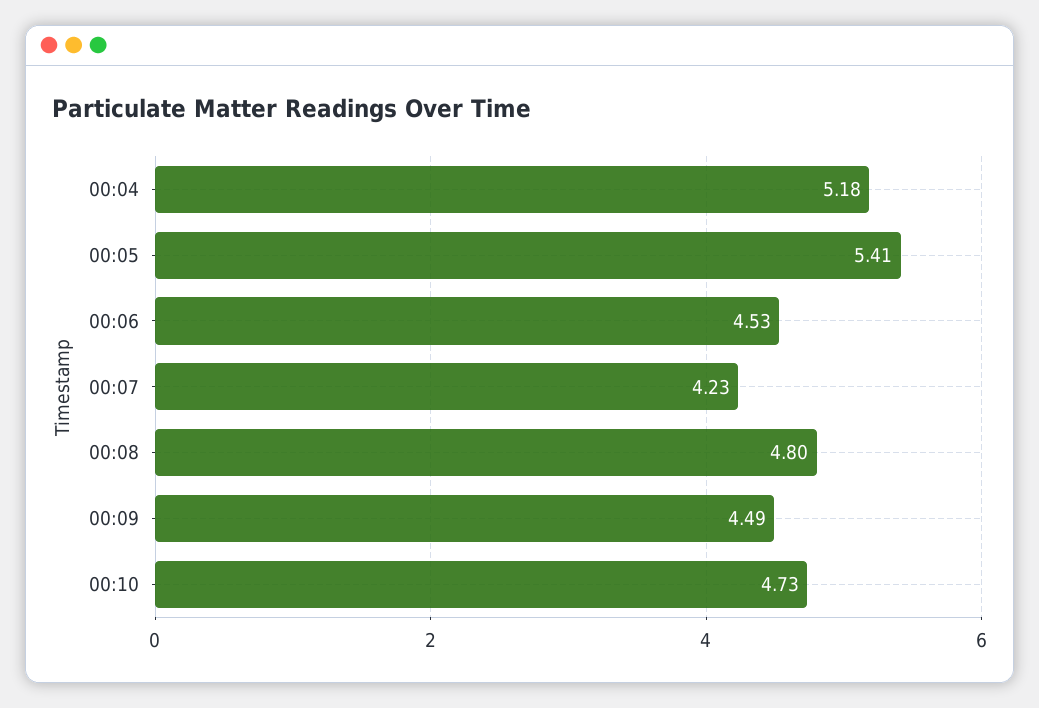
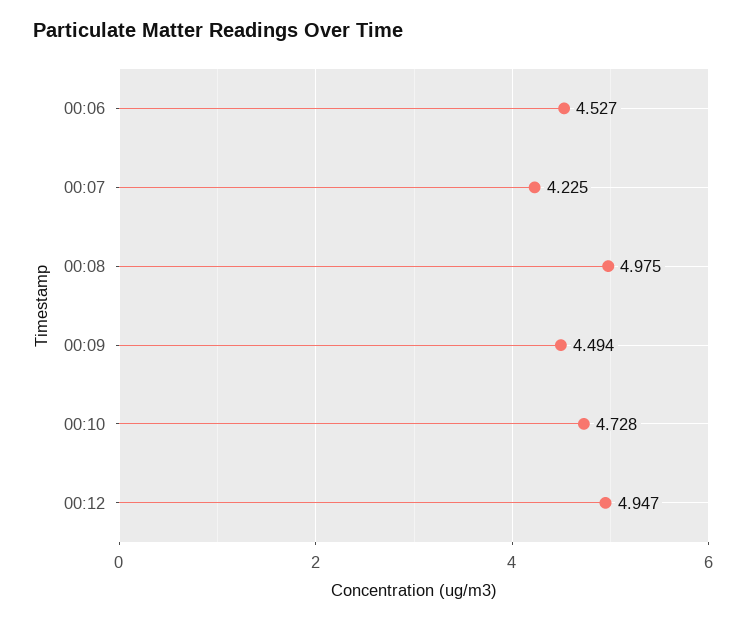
00:04: 5.18 -> none
00:05: 5.41 -> none
00:08: 4.8 -> 4.975
00:12: none -> 4.947

